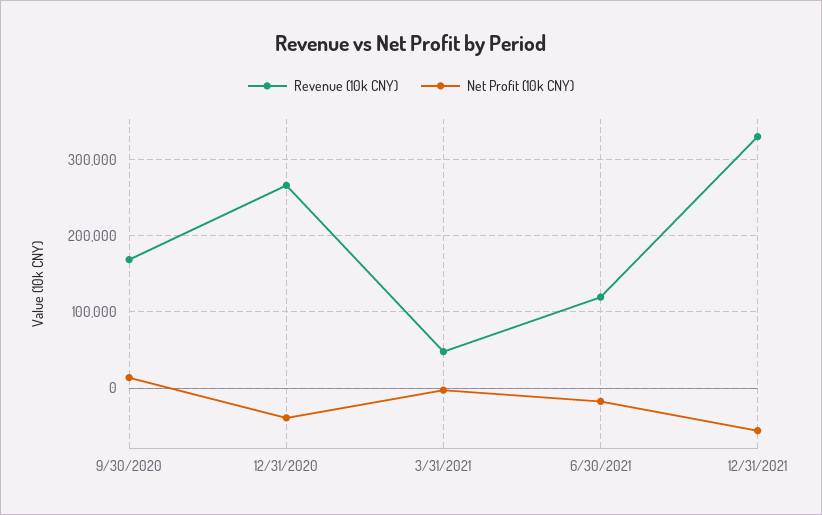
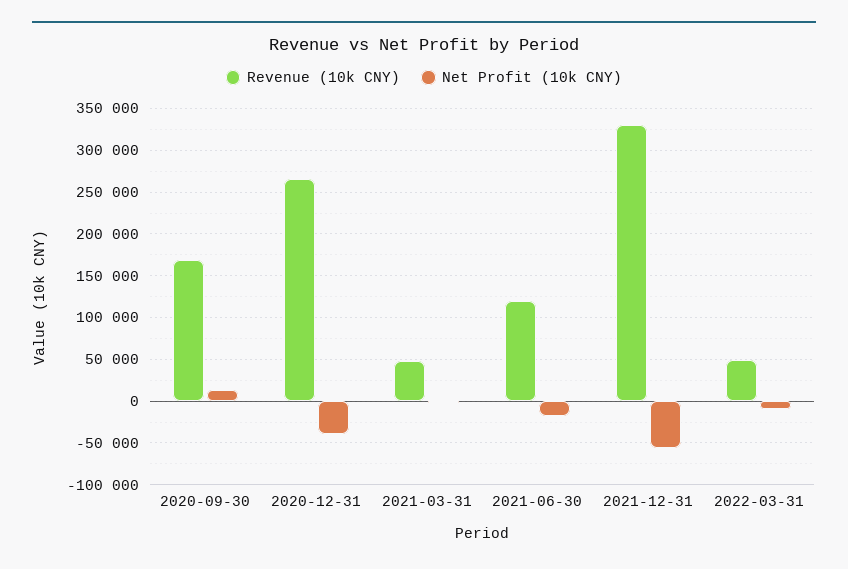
Revenue (10k CNY), 2022-03-31: none -> 50000
Net Profit (10k CNY), 2022-03-31: none -> -10000

